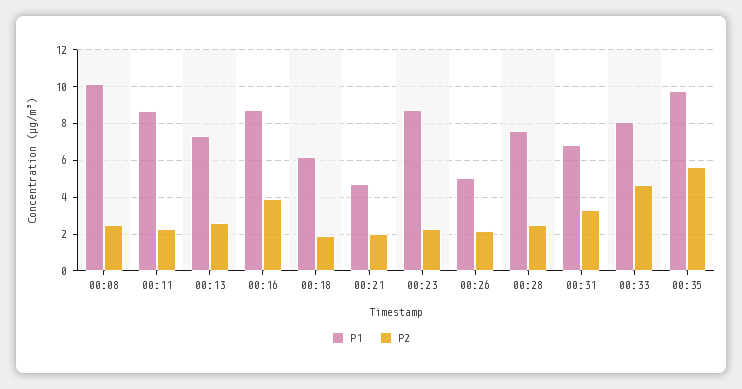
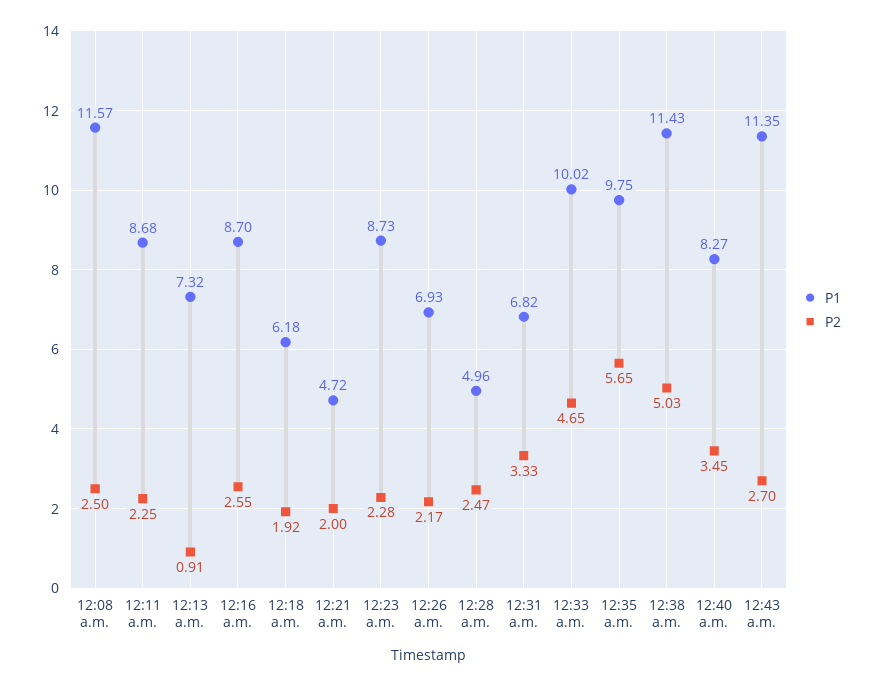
P1, 00:08: 10 -> 11.57
P2, 00:13: 2.5 -> 0.91
P2, 00:16: 4 -> 2.55
P1, 00:26: 5 -> 6.93
P1, 00:28: 7.5 -> 4.96
P1, 00:33: 8 -> 10.02
P1, 12:38 a.m.: none -> 11.43
P2, 12:38 a.m.: none -> 5.03
P1, 12:40 a.m.: none -> 8.27
P2, 12:40 a.m.: none -> 3.45
P1, 12:43 a.m.: none -> 11.35
P2, 12:43 a.m.: none -> 2.7

